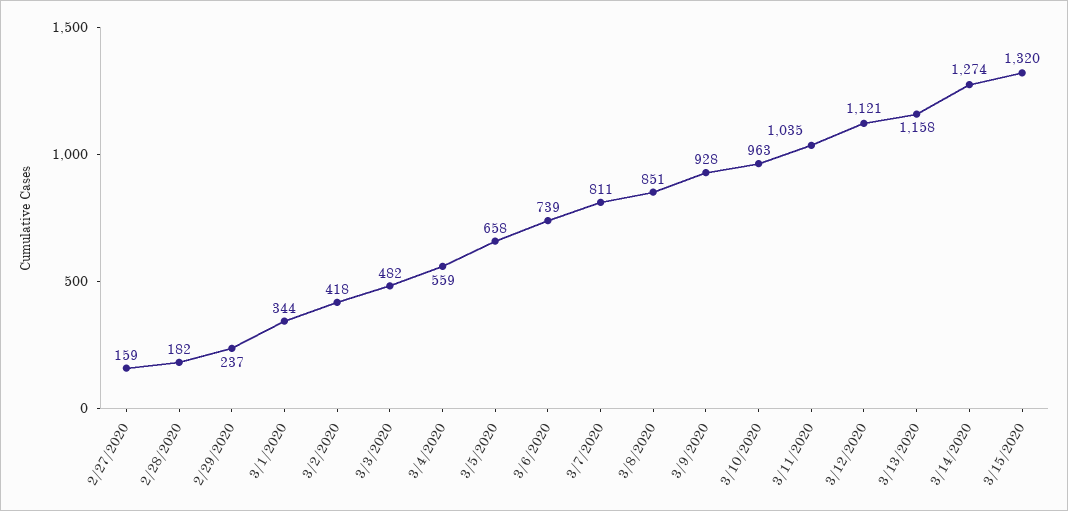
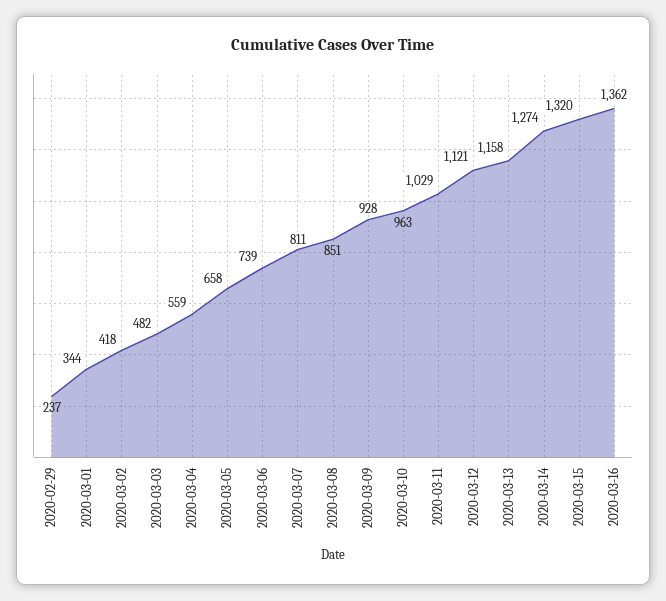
2/27/2020: 159 -> none
2/28/2020: 182 -> none
3/11/2020: 1035 -> 1029
2020-03-16: none -> 1362

